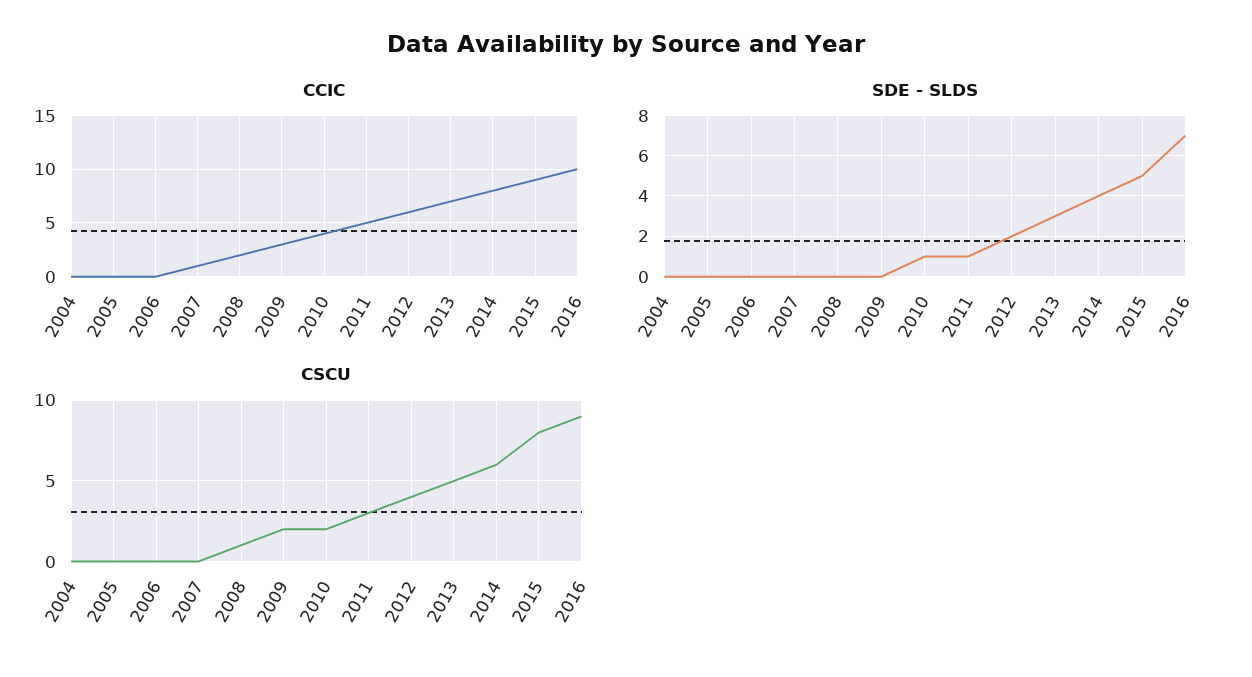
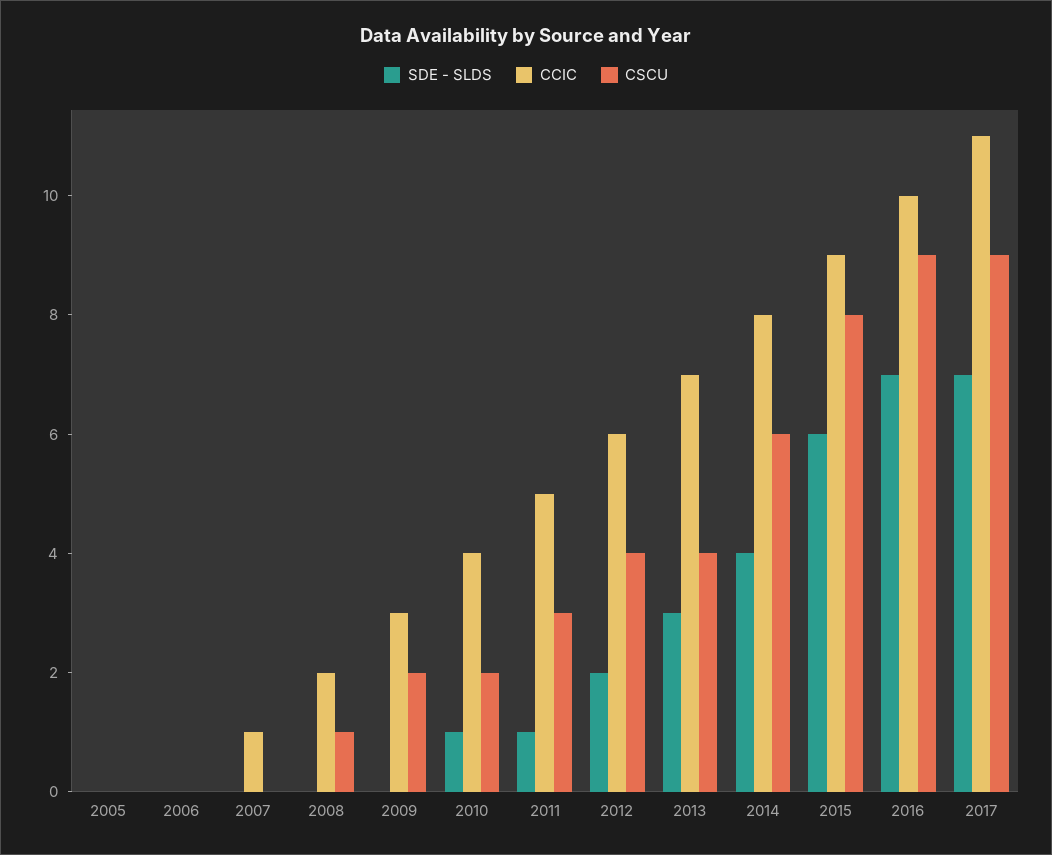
CCIC, 2004: 0 -> none
SDE - SLDS, 2004: 0 -> none
SDE - SLDS, 2015: 5 -> 6
CSCU, 2004: 0 -> none
CSCU, 2013: 5 -> 4
SDE - SLDS, 2017: none -> 7
CCIC, 2017: none -> 11
CSCU, 2017: none -> 9

